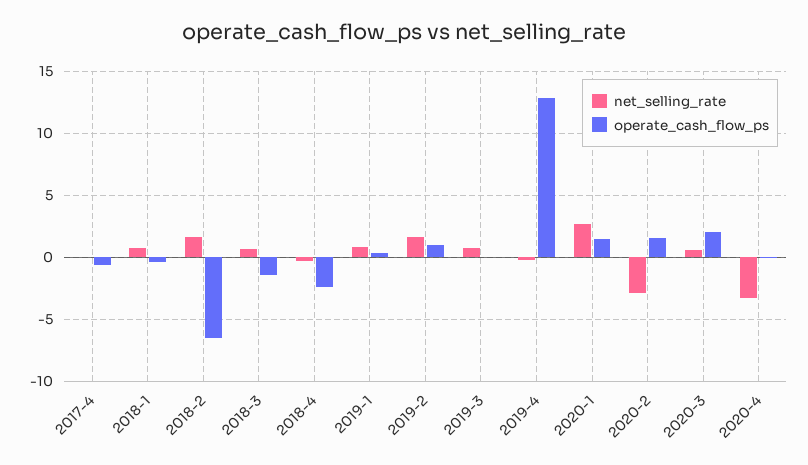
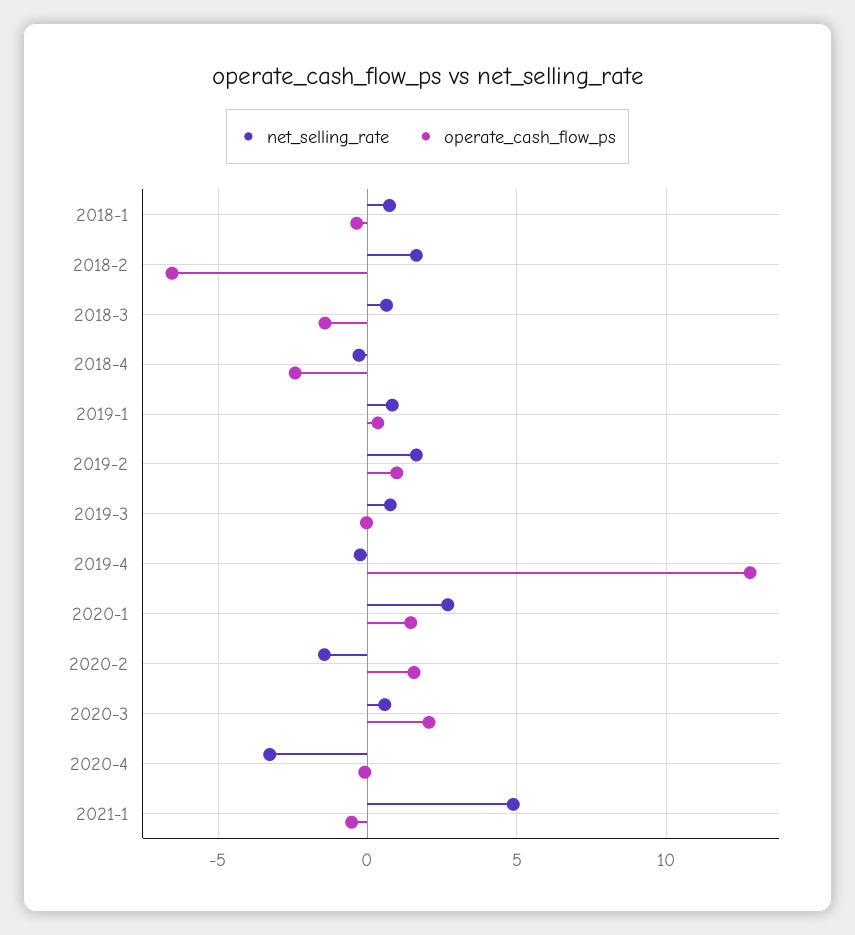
net_selling_rate, 2017-4: 0 -> none
operate_cash_flow_ps, 2017-4: -0.5 -> none
net_selling_rate, 2020-2: -3 -> -1.5
net_selling_rate, 2021-1: none -> 5
operate_cash_flow_ps, 2021-1: none -> -0.5

